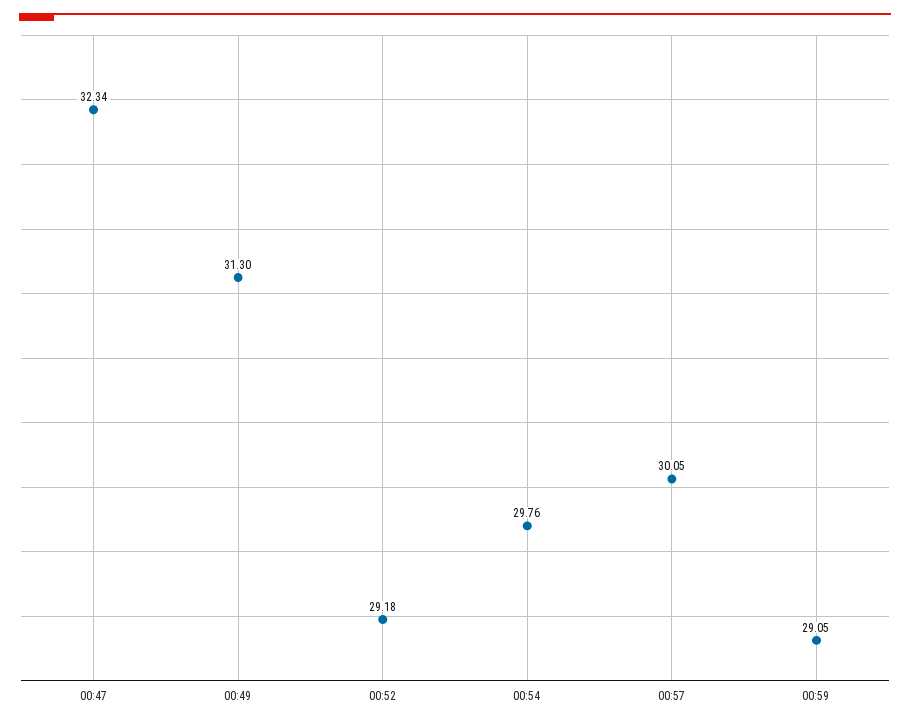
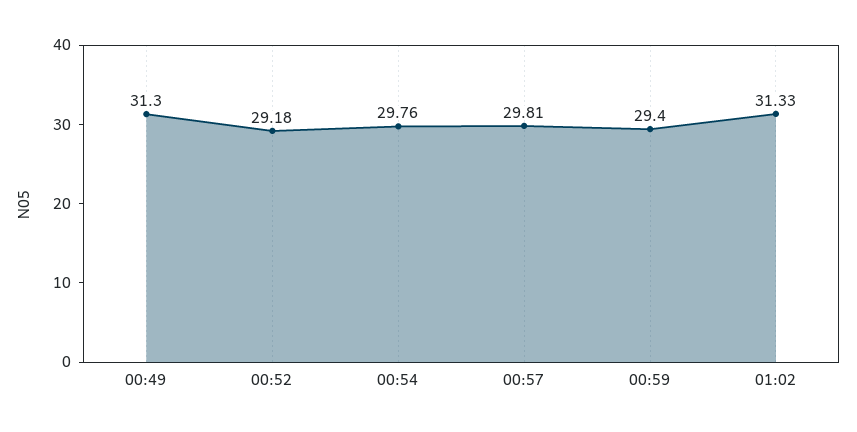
00:47: 32.34 -> none
00:57: 30.05 -> 29.81
00:59: 29.05 -> 29.4
01:02: none -> 31.33

